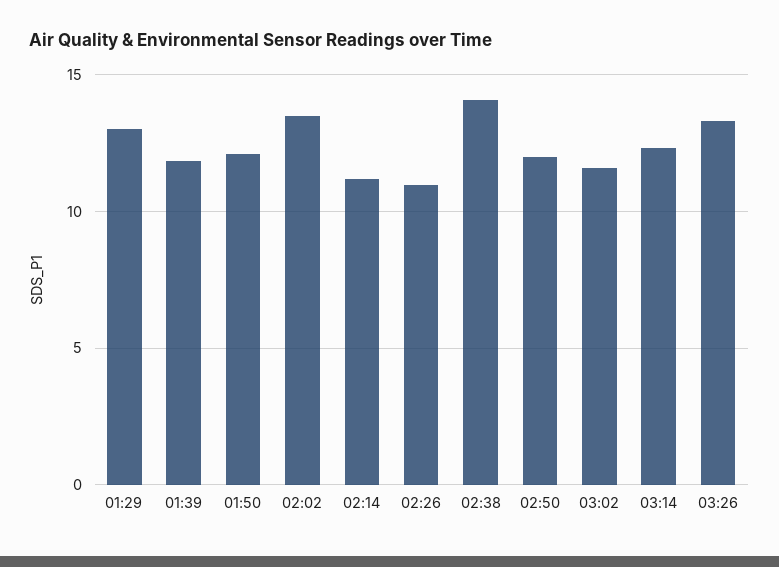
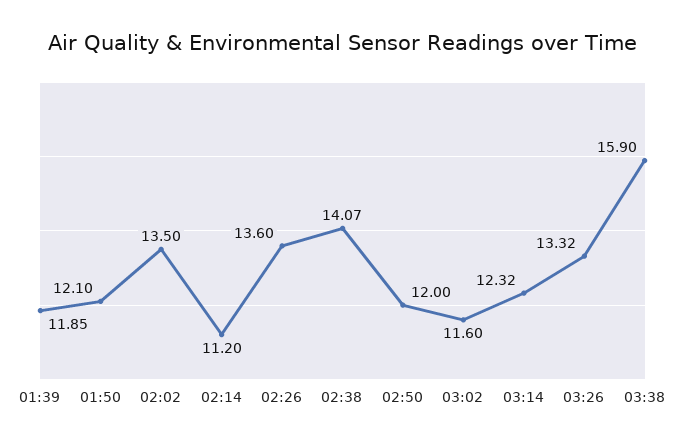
01:29: 13 -> none
02:26: 11 -> 13.6
03:38: none -> 15.9

